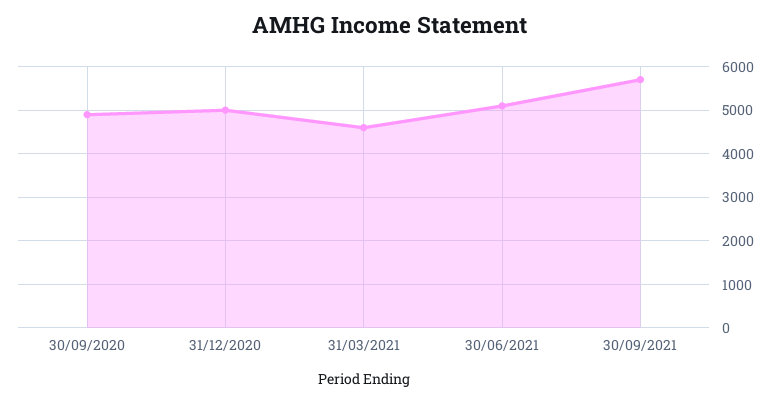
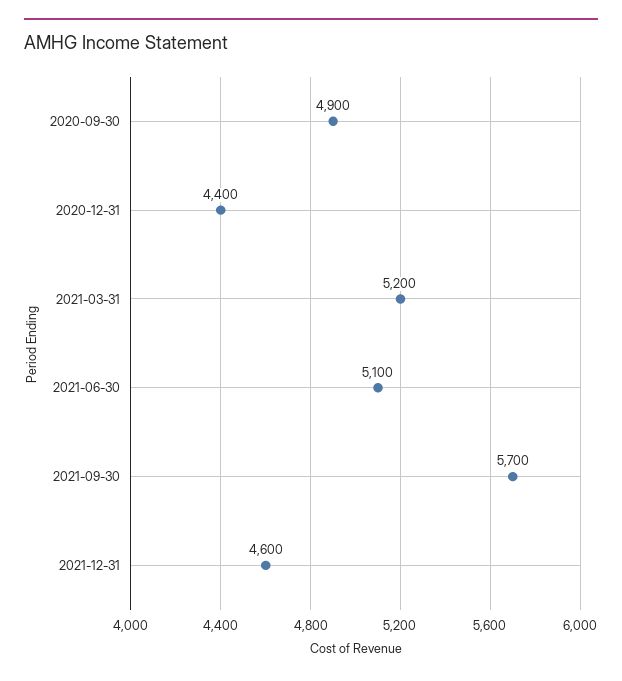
31/12/2020: 5000 -> 4400
31/03/2021: 4600 -> 5200
2021-12-31: none -> 4600

